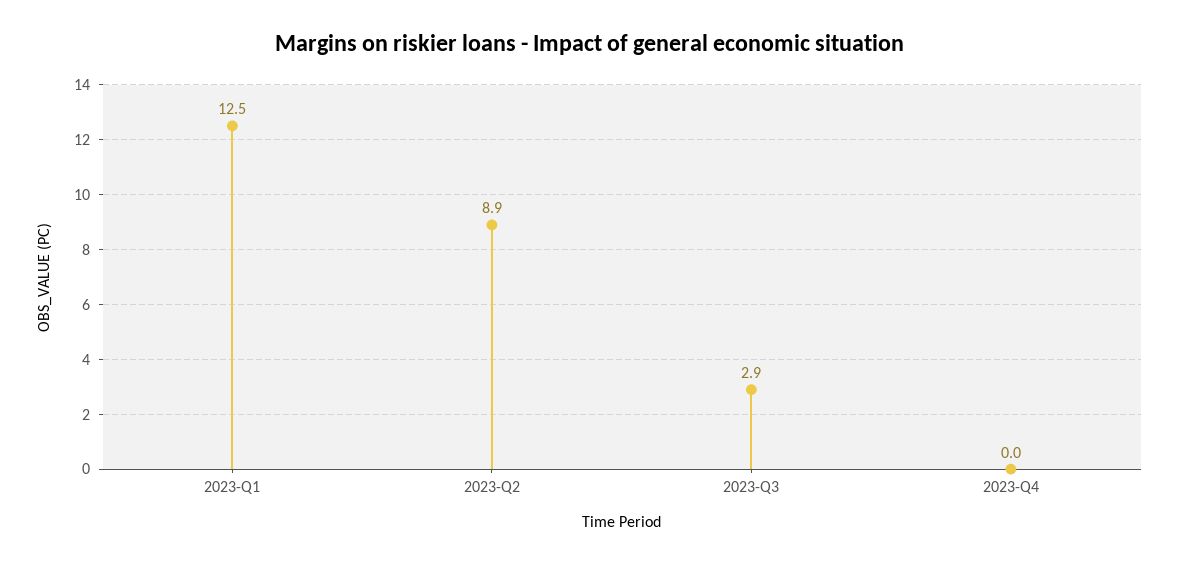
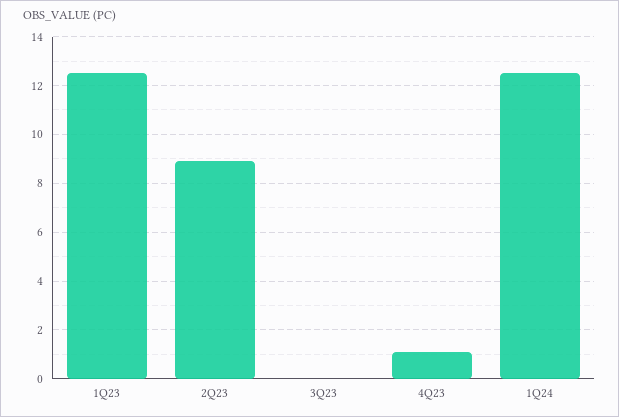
2023-Q3: 2.9 -> 0
2023-Q4: 0 -> 1
1Q24: none -> 12.5

